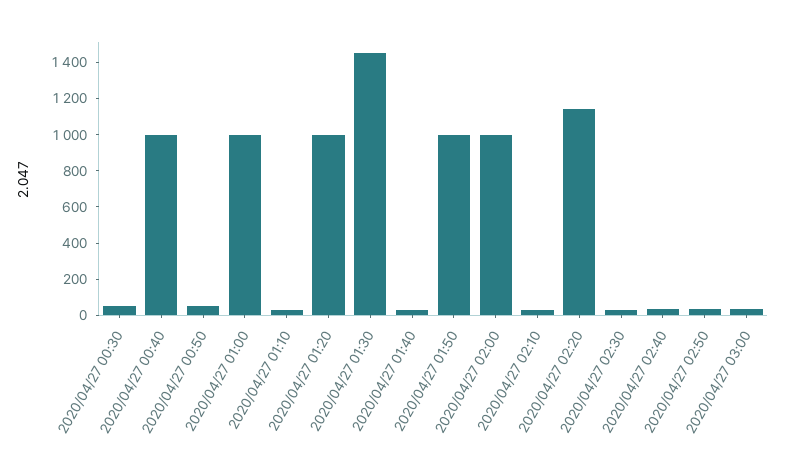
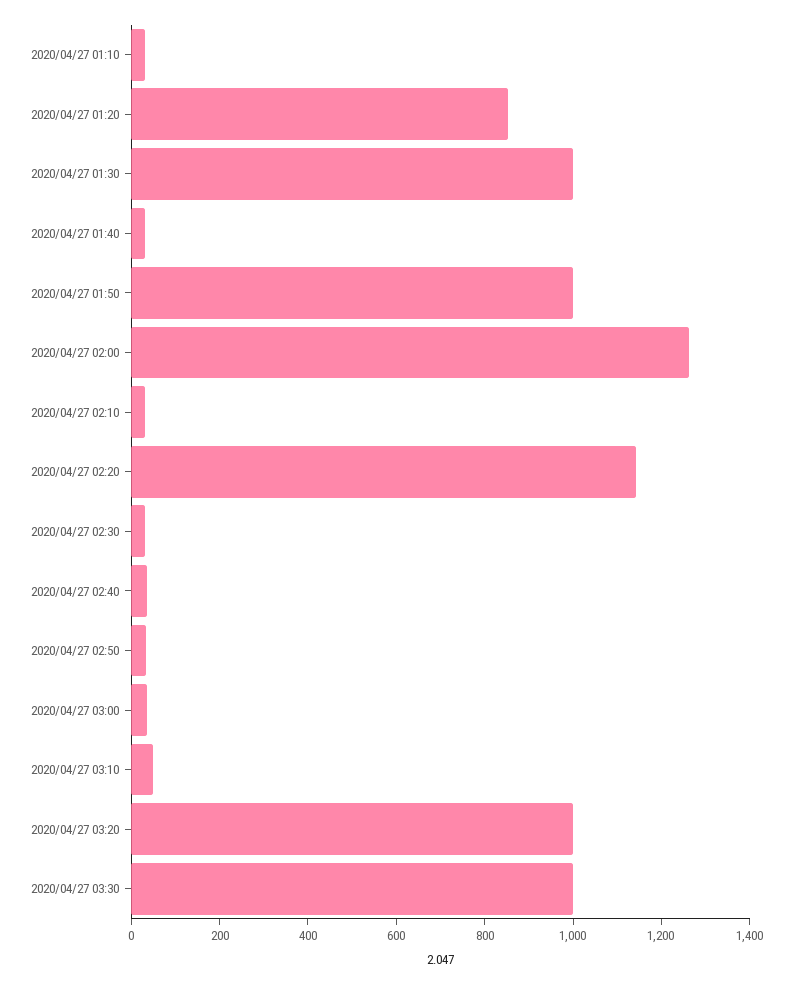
2020/04/27 00:30: 50 -> none
2020/04/27 00:40: 1000 -> none
2020/04/27 00:50: 50 -> none
2020/04/27 01:00: 1000 -> none
2020/04/27 01:20: 1000 -> 850
2020/04/27 01:30: 1450 -> 1000
2020/04/27 02:00: 1000 -> 1250
2020/04/27 03:10: none -> 50
2020/04/27 03:20: none -> 1000
2020/04/27 03:30: none -> 1000

